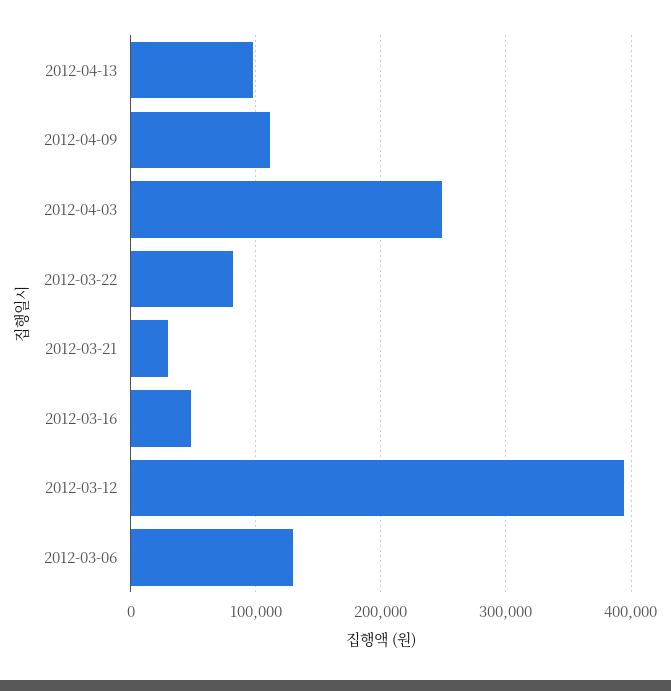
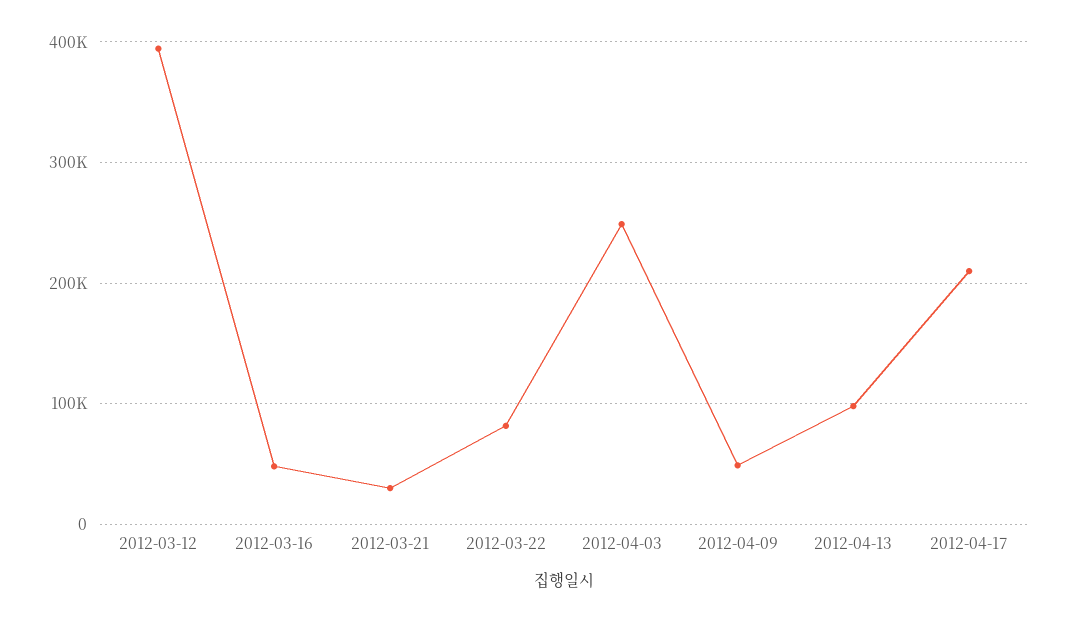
2012-04-09: 110000 -> 50000
2012-03-06: 130000 -> none
2012-04-17: none -> 210000

